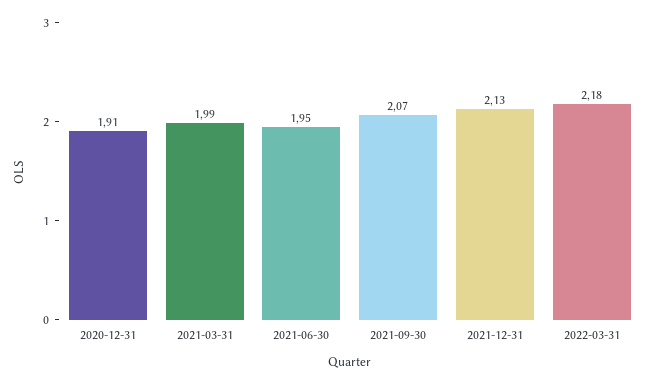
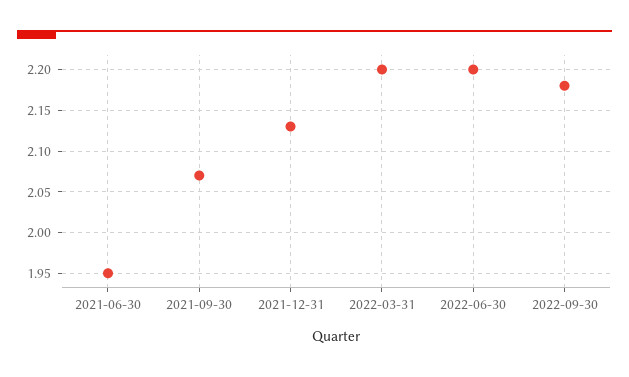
2020-12-31: 1.91 -> none
2021-03-31: 1.99 -> none
2022-03-31: 2.18 -> 2.2
2022-06-30: none -> 2.2
2022-09-30: none -> 2.18

